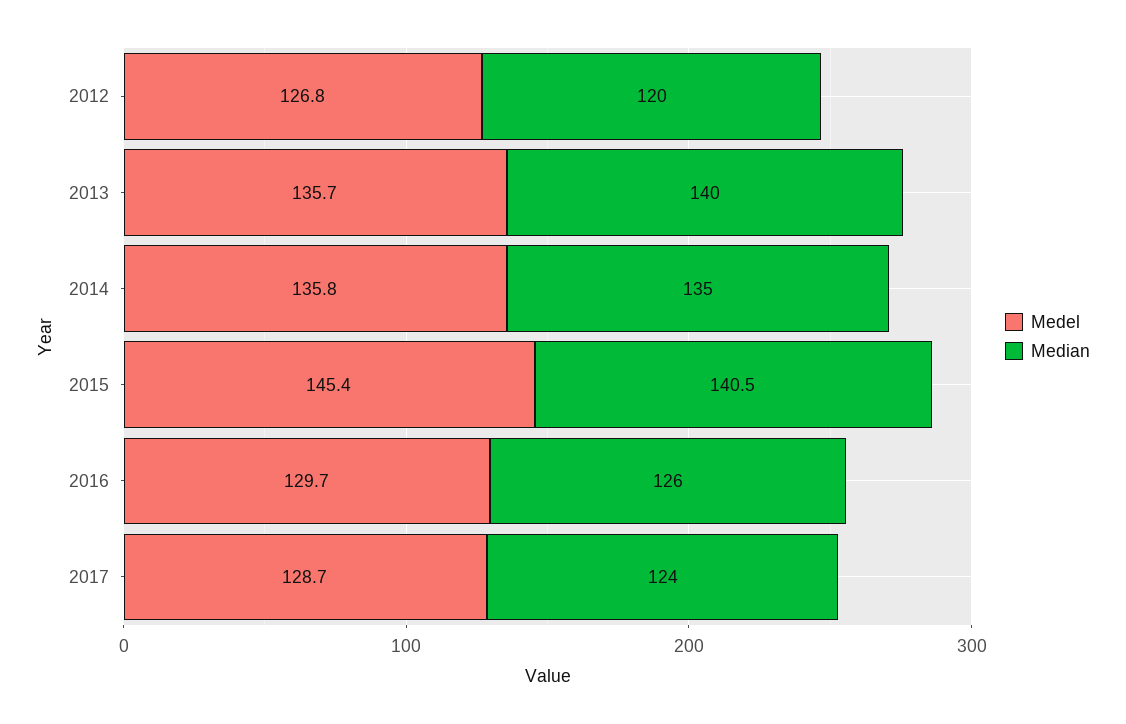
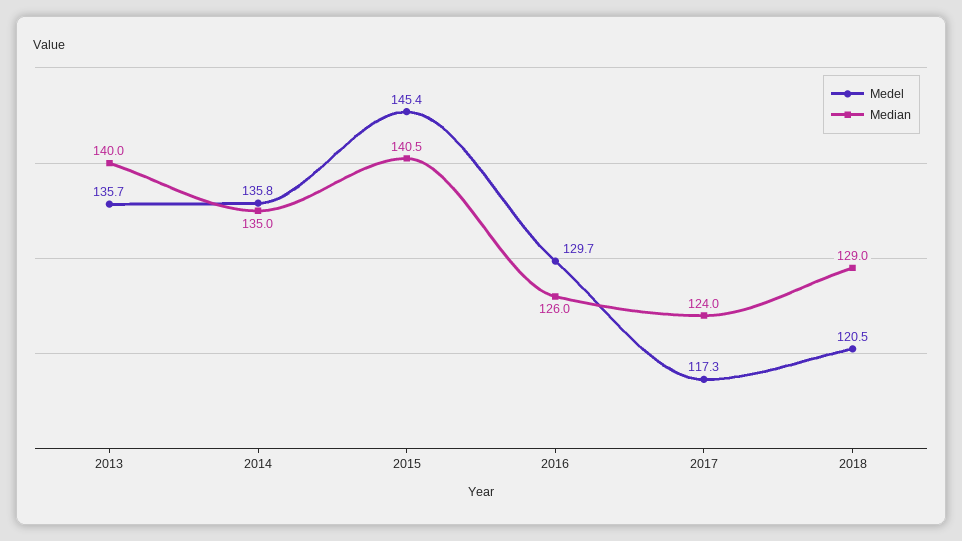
Medel, 2012: 126.8 -> none
Median, 2012: 120 -> none
Medel, 2017: 128.7 -> 117.3
Medel, 2018: none -> 120.5
Median, 2018: none -> 129

